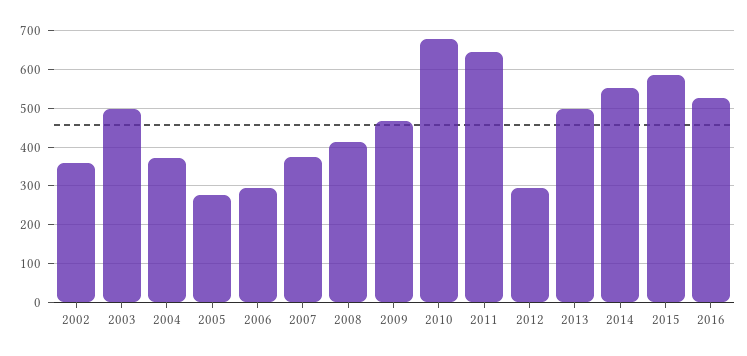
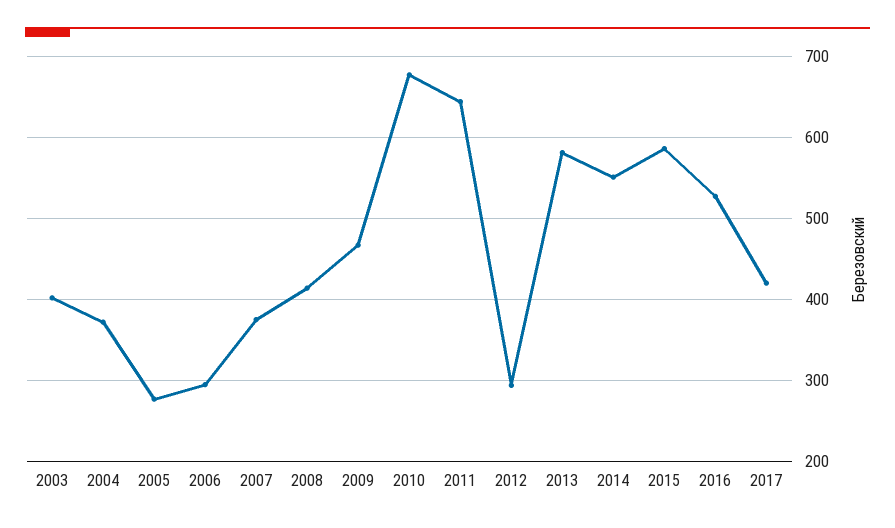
2002: 360 -> none
2003: 500 -> 400
2013: 500 -> 580
2017: none -> 420

